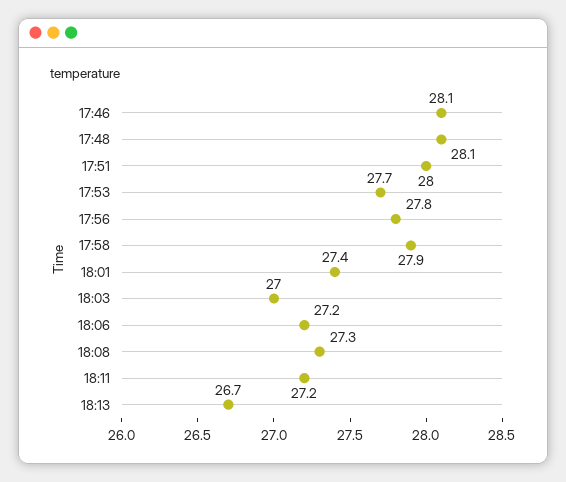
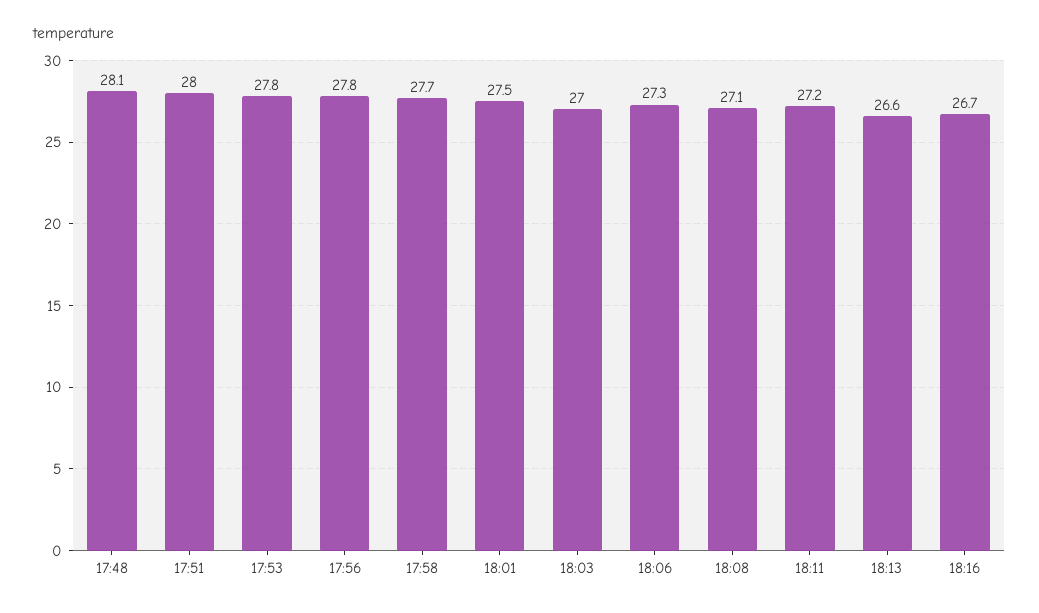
17:46: 28.1 -> none
17:53: 27.7 -> 27.8
17:58: 27.9 -> 27.7
18:01: 27.4 -> 27.5
18:06: 27.2 -> 27.3
18:08: 27.3 -> 27.1
18:13: 26.7 -> 26.6
18:16: none -> 26.7

